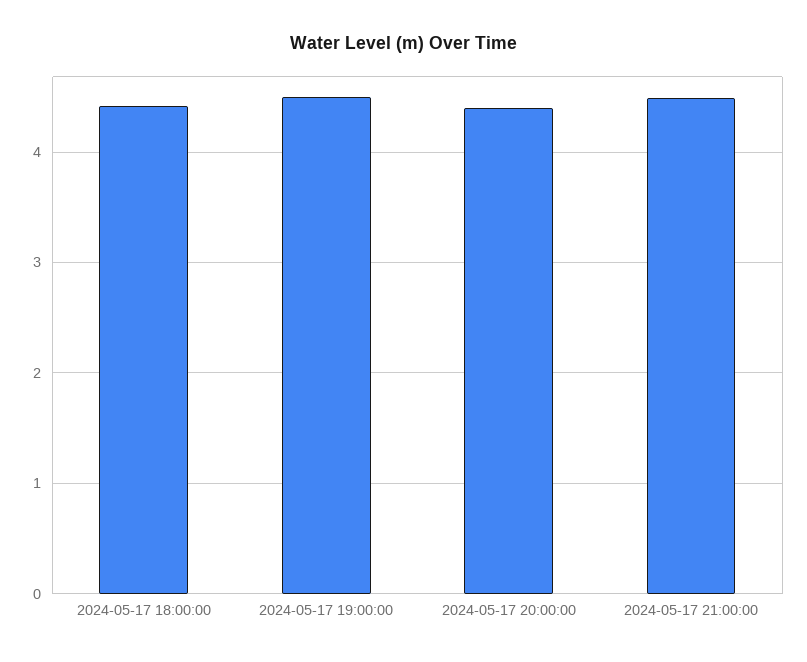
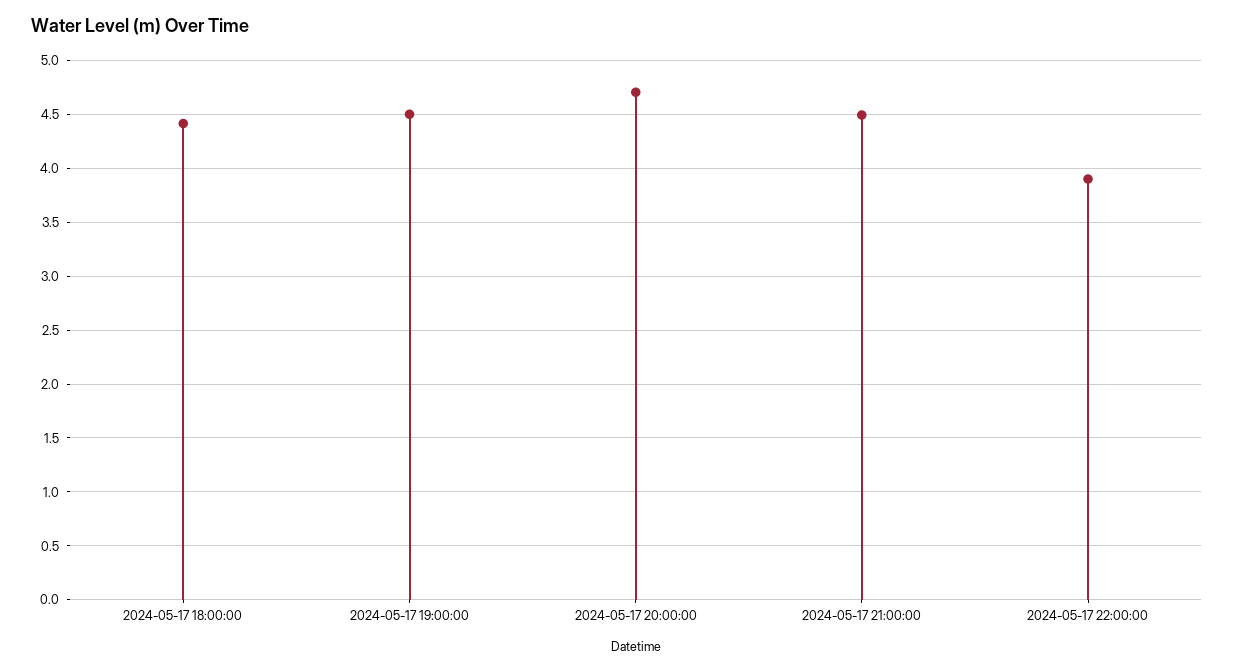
2024-05-17 20:00:00: 4.4 -> 4.7
2024-05-17 22:00:00: none -> 3.9

